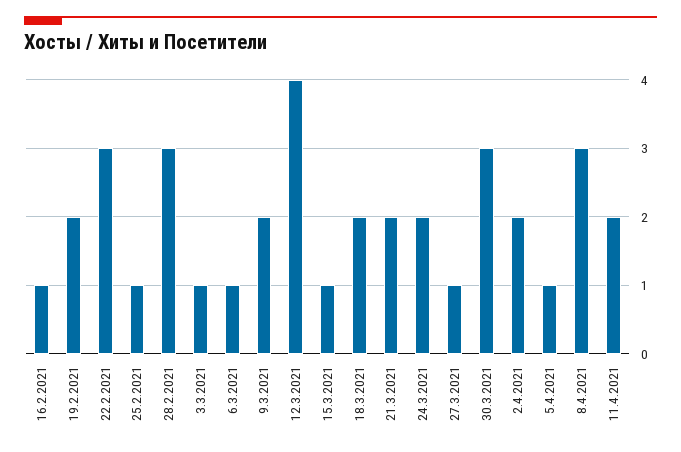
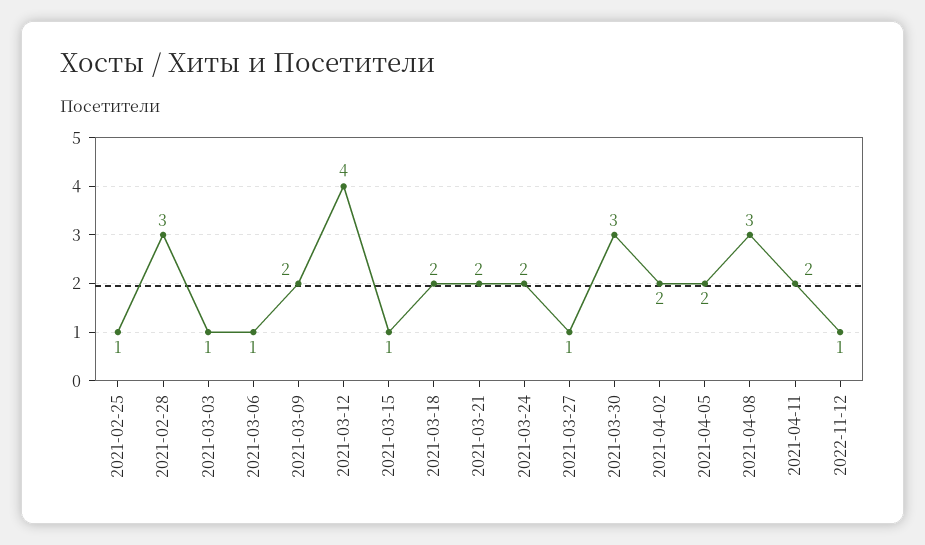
16.2.2021: 1 -> none
19.2.2021: 2 -> none
22.2.2021: 3 -> none
5.4.2021: 1 -> 2
2022-11-12: none -> 1

